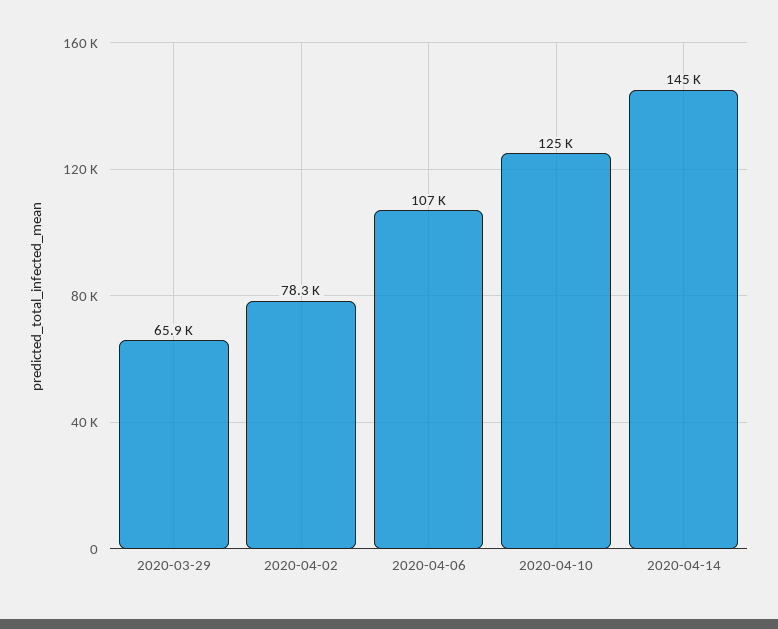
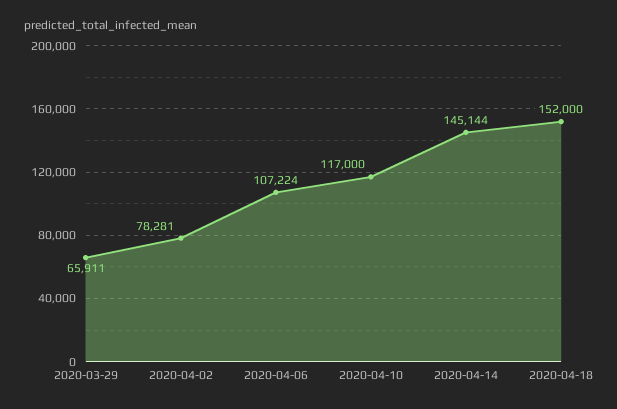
2020-04-10: 125000 -> 117000
2020-04-18: none -> 152000

